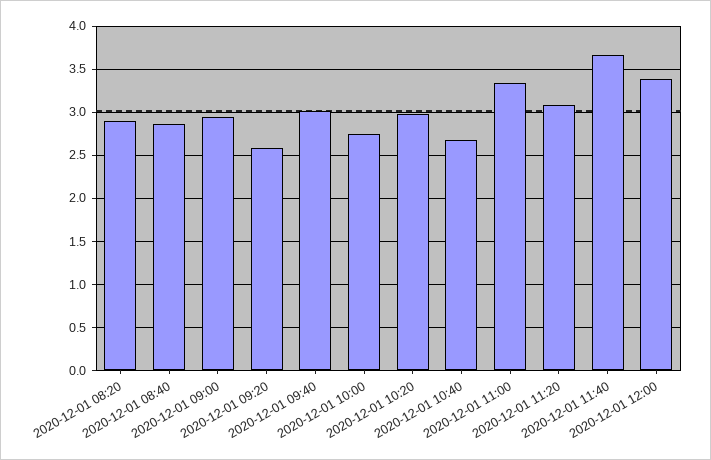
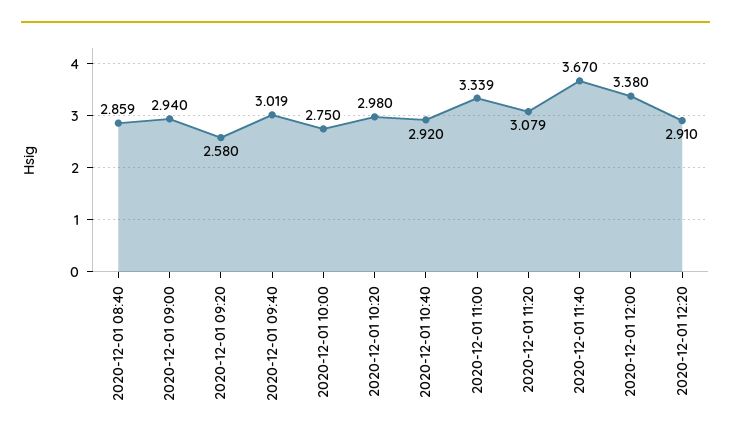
2020-12-01 08:20: 2.9 -> none
2020-12-01 10:40: 2.7 -> 2.92
2020-12-01 12:20: none -> 2.91

